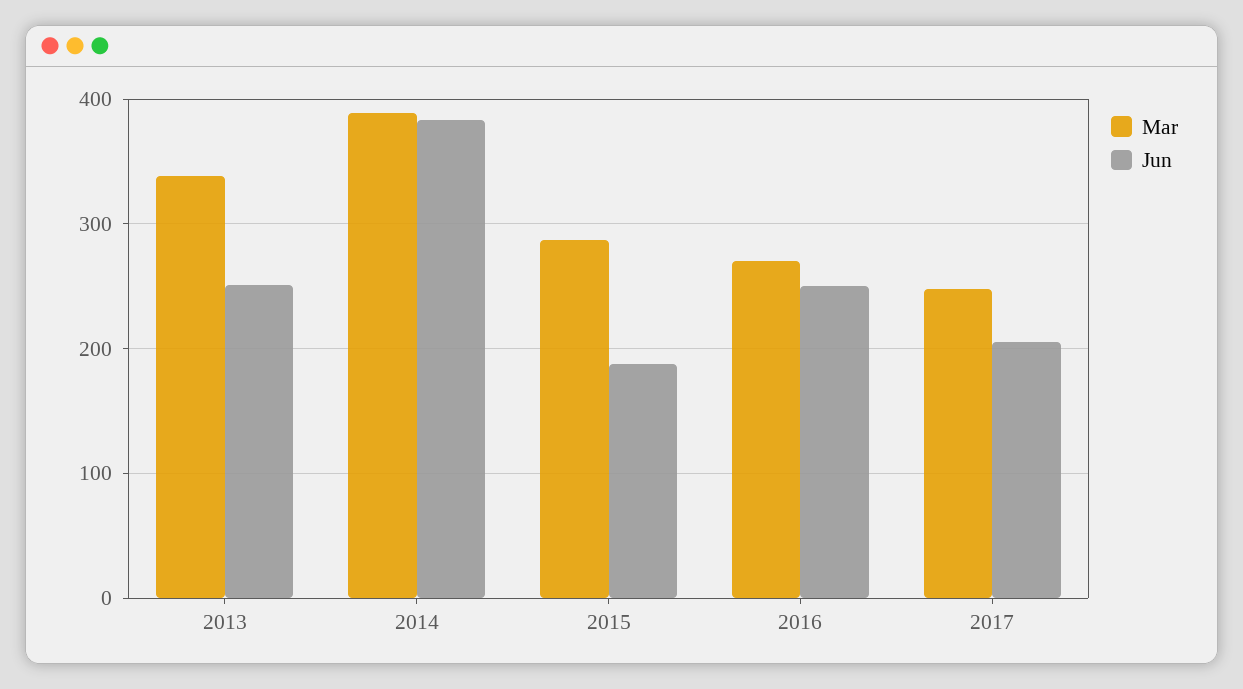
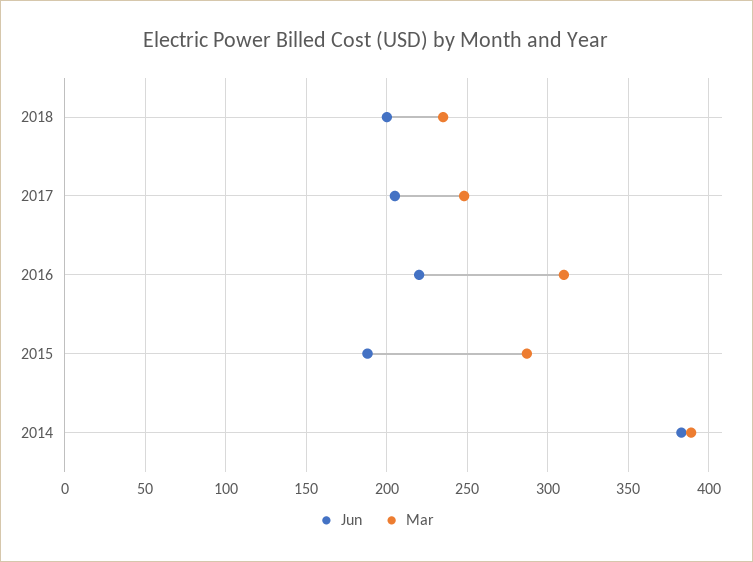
Mar, 2013: 340 -> none
Jun, 2013: 250 -> none
Mar, 2016: 270 -> 310
Jun, 2016: 250 -> 220
Jun, 2018: none -> 200
Mar, 2018: none -> 235

